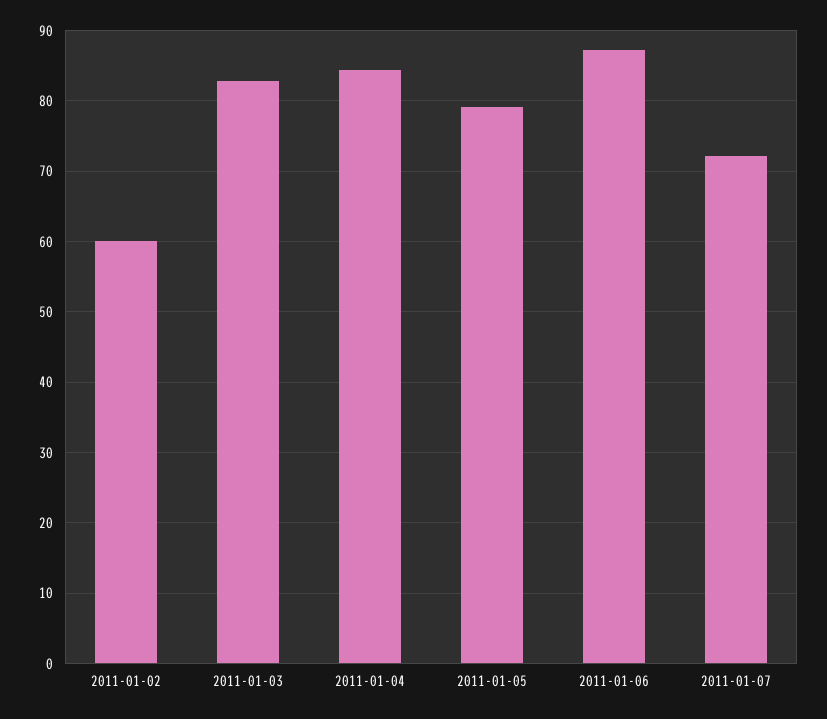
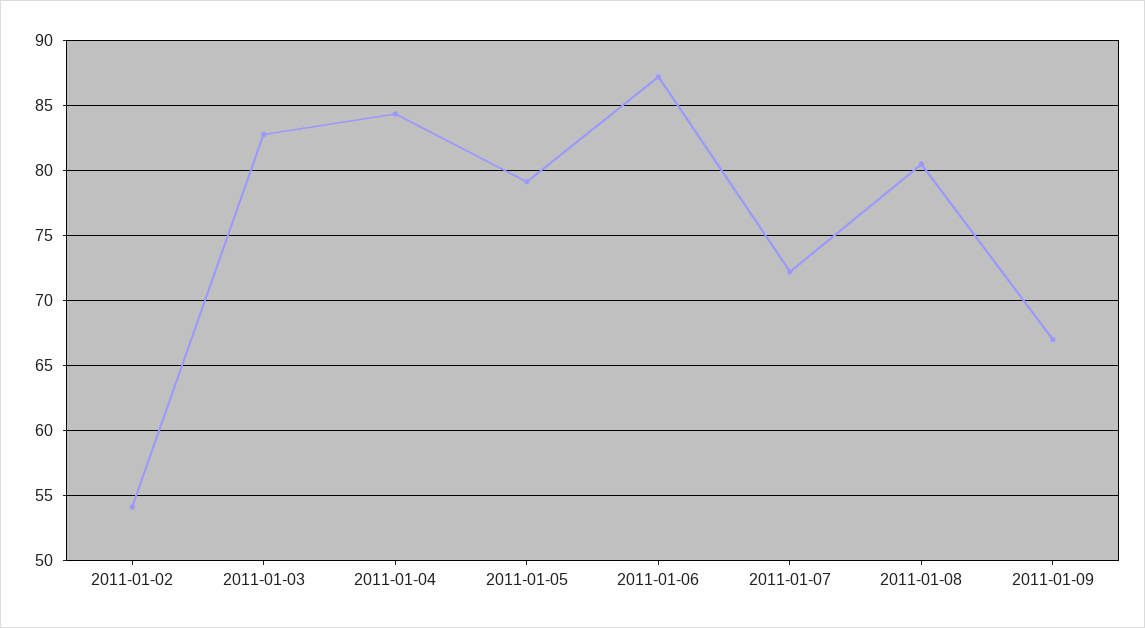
2011-01-02: 60 -> 54
2011-01-08: none -> 80.5
2011-01-09: none -> 67

